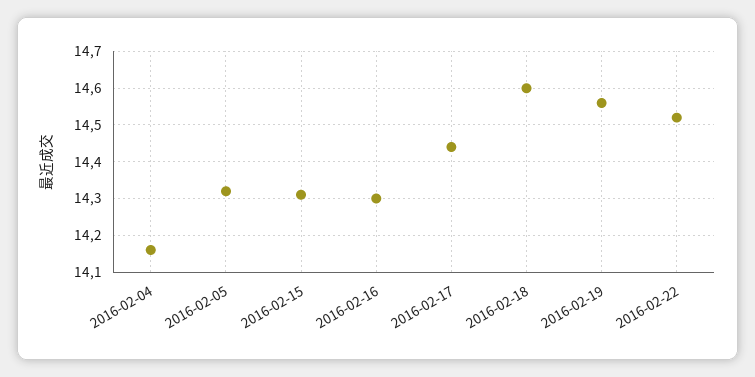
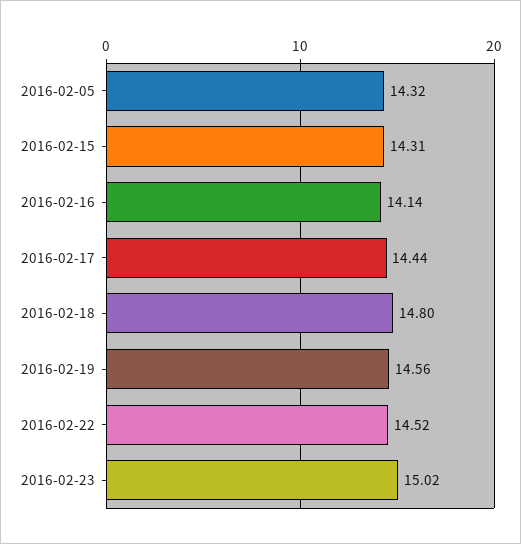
2016-02-04: 14.15 -> none
2016-02-16: 14.3 -> 14.14
2016-02-18: 14.6 -> 14.8
2016-02-23: none -> 15.02

